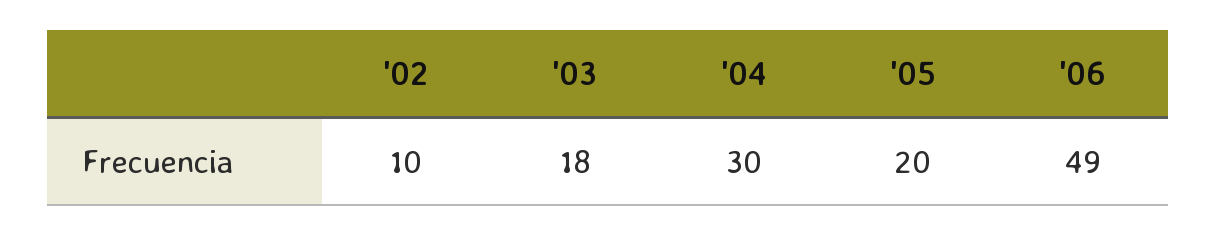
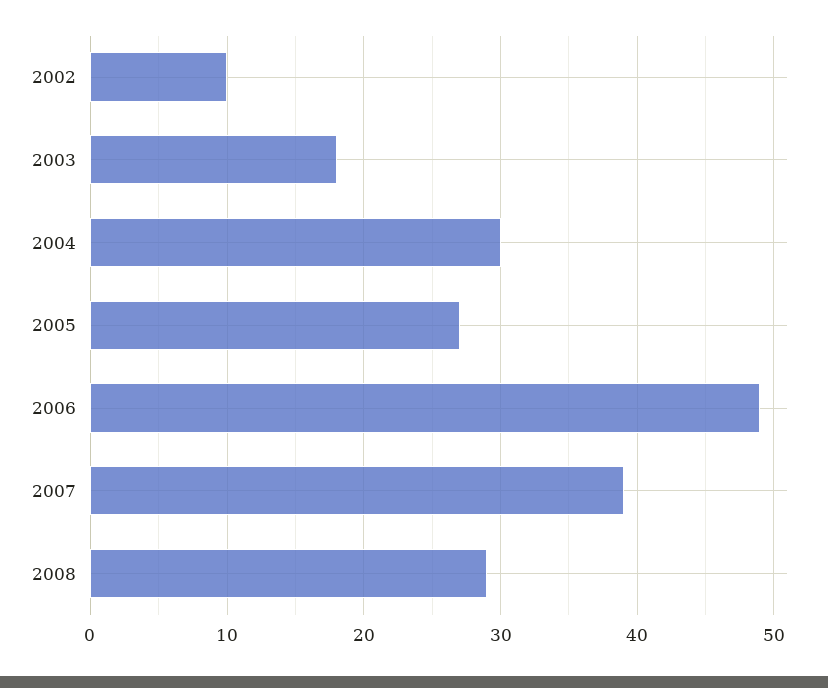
'05: 20 -> 27
2007: none -> 39
2008: none -> 29

